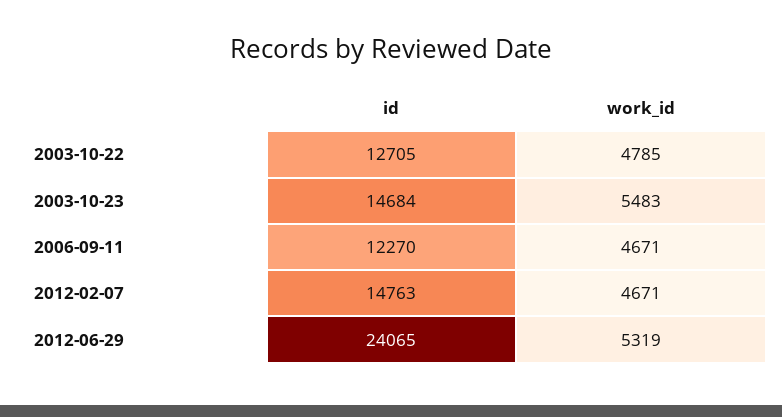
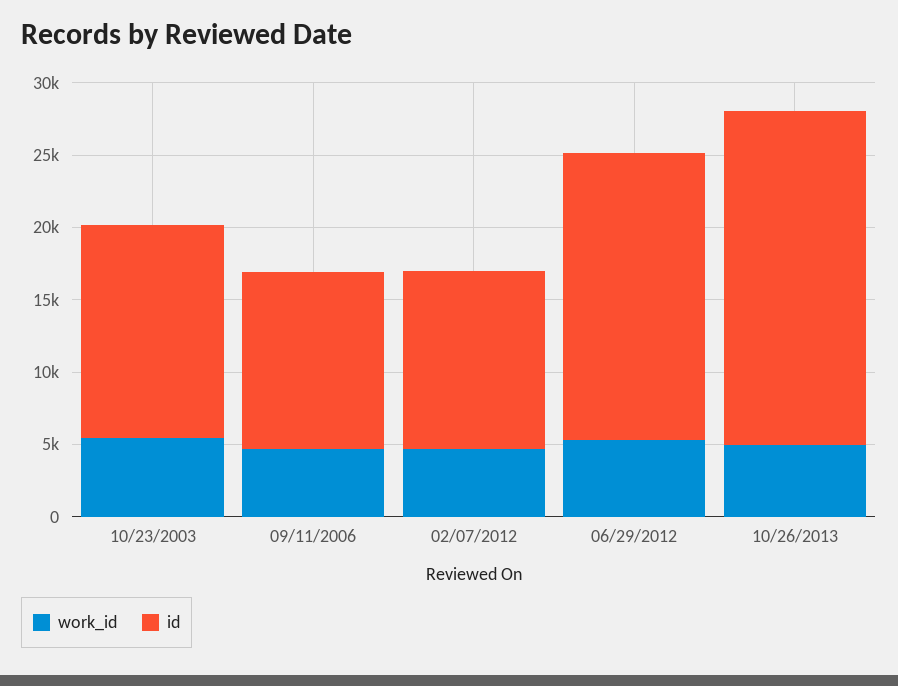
id, 2003-10-22: 12705 -> none
work_id, 2003-10-22: 4785 -> none
id, 2012-02-07: 14763 -> 12000
id, 2012-06-29: 24065 -> 20000
work_id, 10/26/2013: none -> 5000
id, 10/26/2013: none -> 23000

